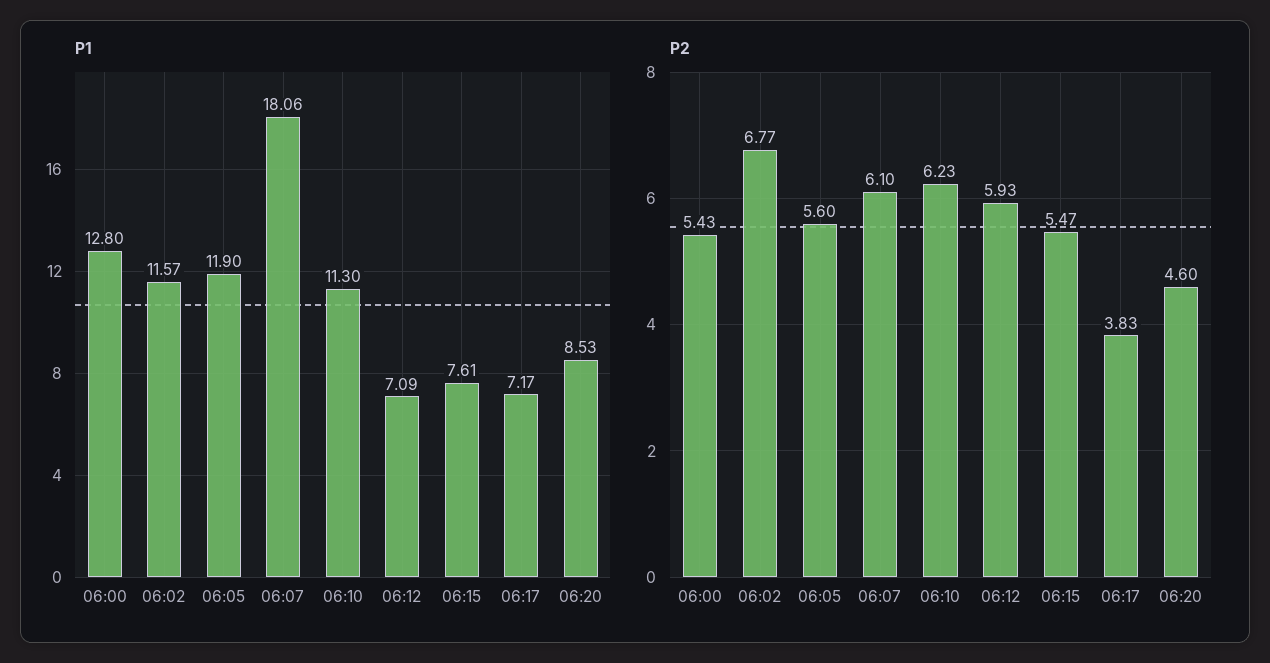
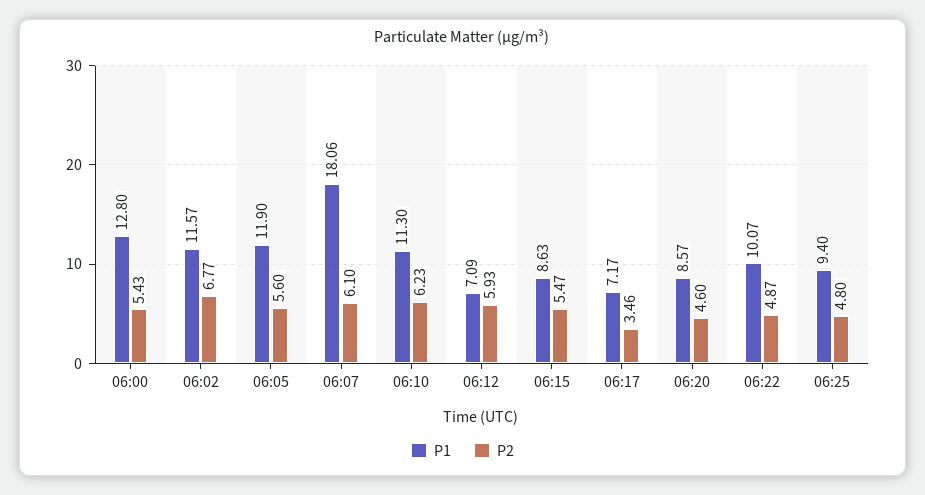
P1, 06:15: 7.61 -> 8.63
P1, 06:20: 8.53 -> 8.57
P2, 06:17: 3.83 -> 3.46
P1, 06:22: none -> 10.07
P2, 06:22: none -> 4.87
P1, 06:25: none -> 9.4
P2, 06:25: none -> 4.8

